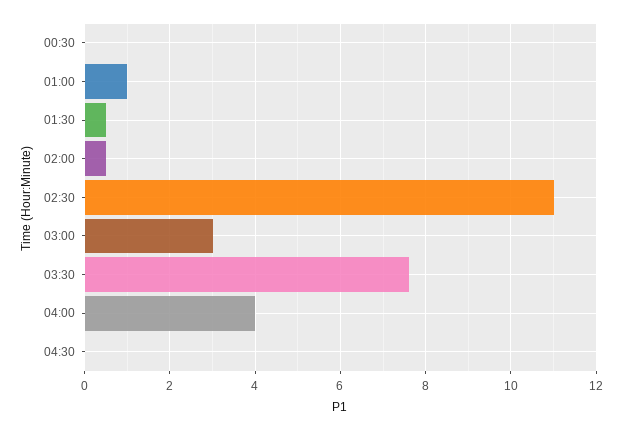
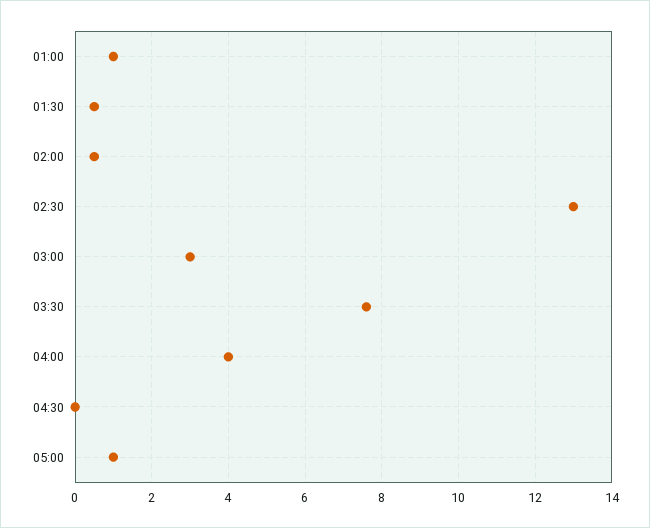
00:30: 0 -> none
02:30: 11 -> 13
05:00: none -> 1

